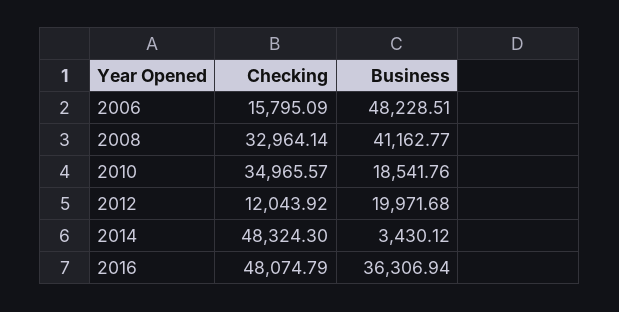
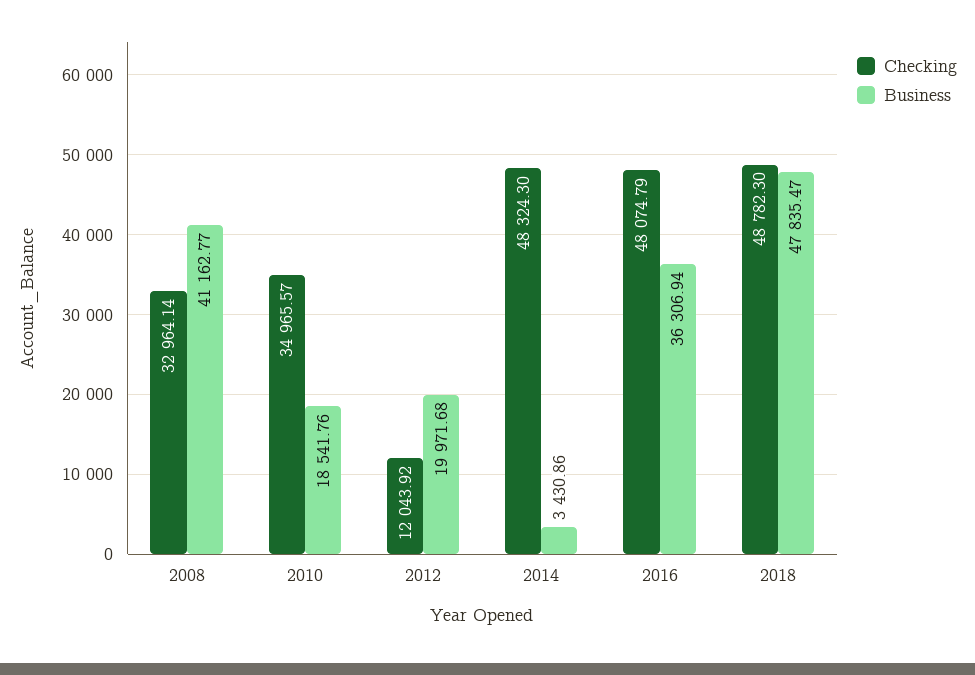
Checking, 2006: 15795.09 -> none
Business, 2006: 48228.51 -> none
Business, 2014: 3430.12 -> 3430.86
Checking, 2018: none -> 48782.3
Business, 2018: none -> 47835.47

